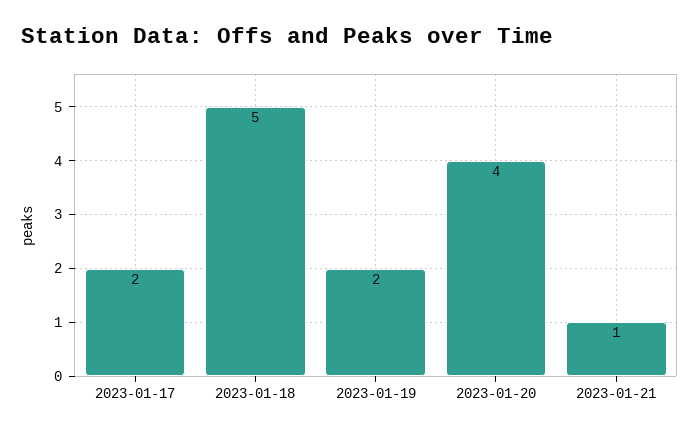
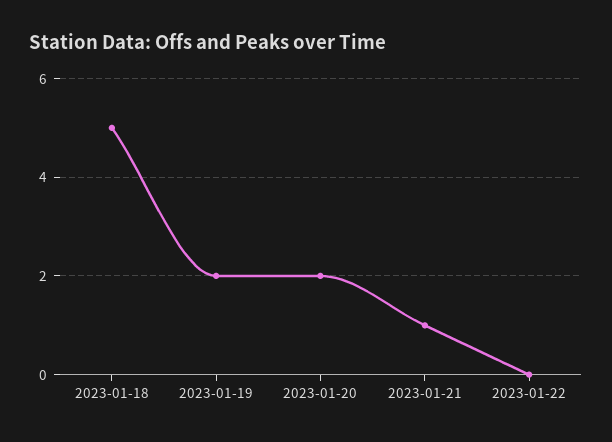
2023-01-17: 2 -> none
2023-01-20: 4 -> 2
2023-01-22: none -> 0

